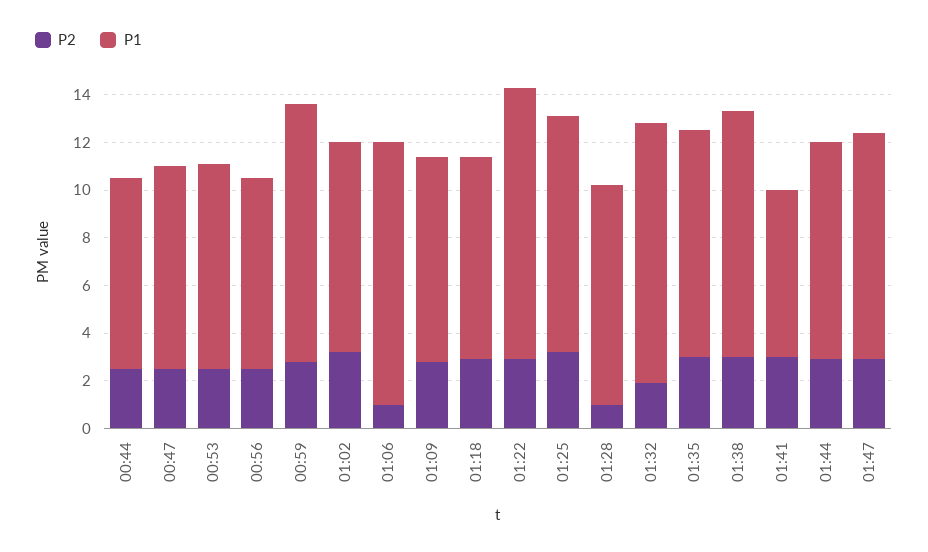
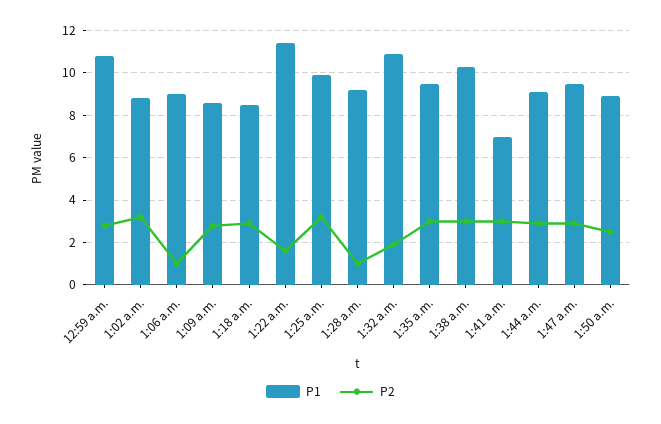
P2, 00:44: 2.5 -> none
P1, 00:44: 8 -> none
P2, 00:47: 2.5 -> none
P1, 00:47: 8.5 -> none
P2, 00:53: 2.5 -> none
P1, 00:53: 8.5 -> none
P2, 00:56: 2.5 -> none
P1, 00:56: 8 -> none
P1, 01:06: 11 -> 9
P2, 01:22: 3 -> 1.5
P1, 1:50 a.m.: none -> 9
P2, 1:50 a.m.: none -> 2.5

